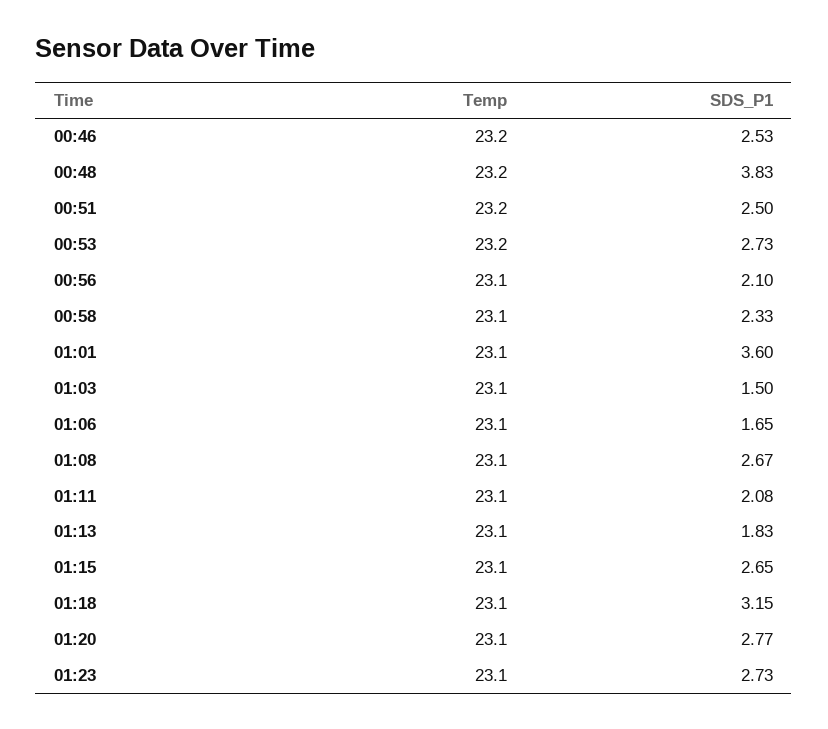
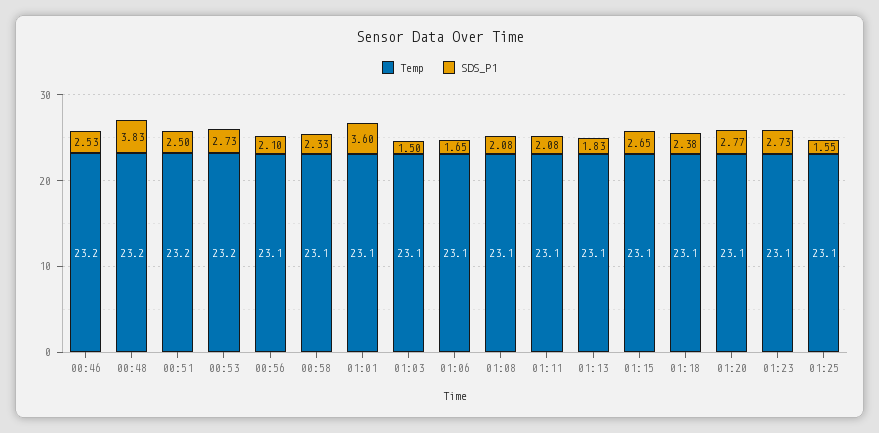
SDS_P1, 01:08: 2.67 -> 2.08
SDS_P1, 01:18: 3.15 -> 2.38
Temp, 01:25: none -> 23.1
SDS_P1, 01:25: none -> 1.55

